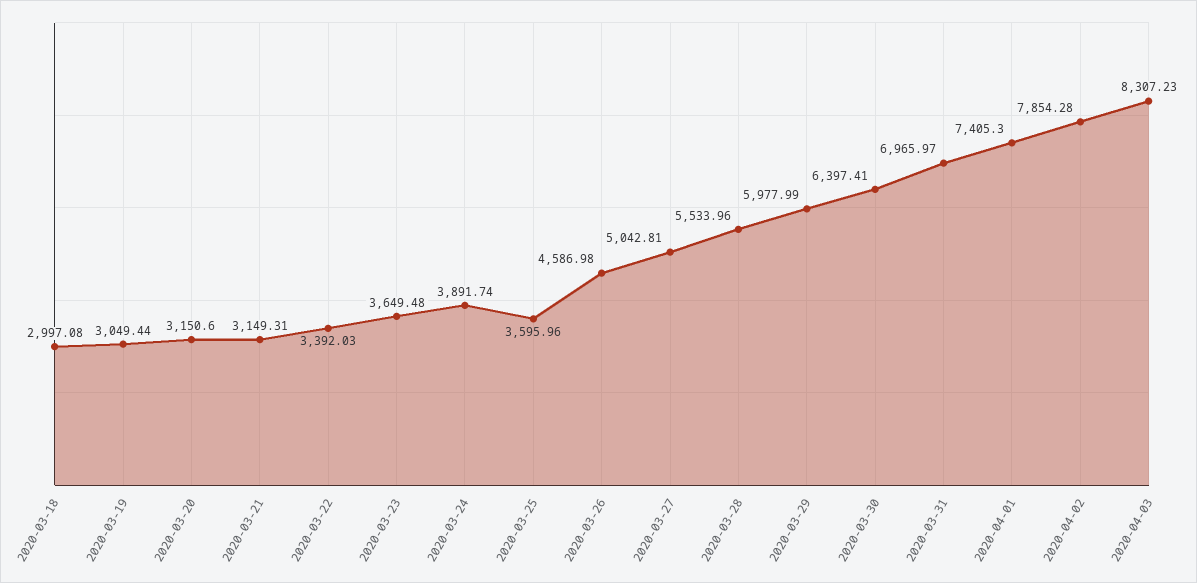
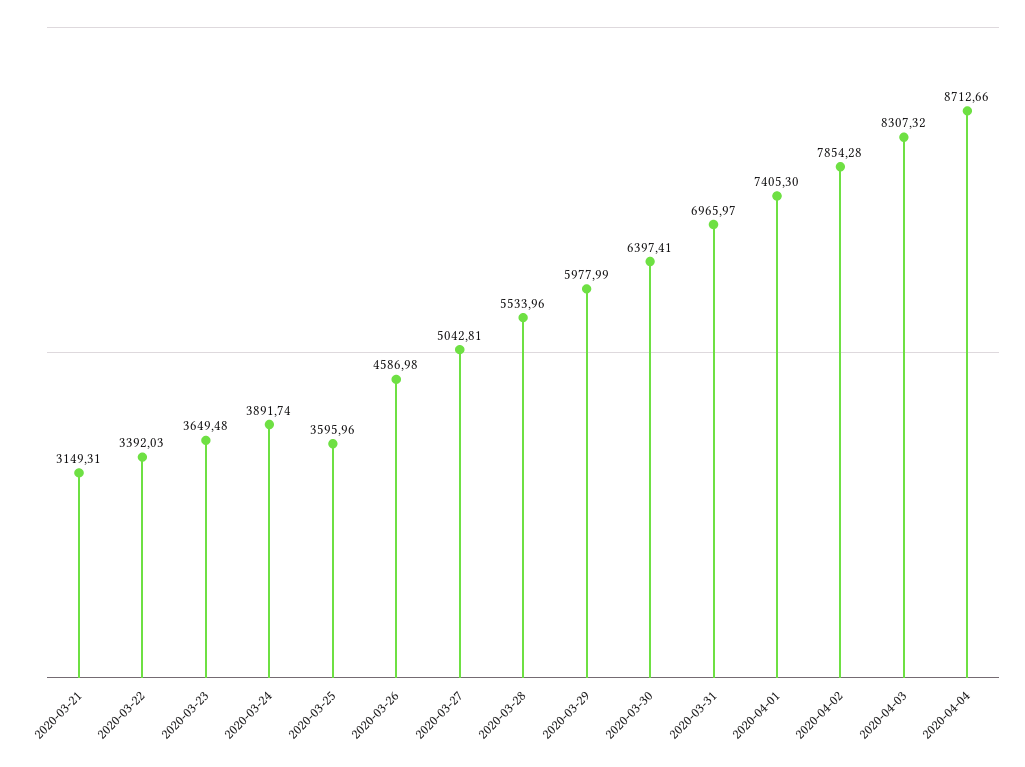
2020-03-18: 2997.08 -> none
2020-03-19: 3049.44 -> none
2020-03-20: 3150.6 -> none
2020-04-03: 8307.23 -> 8307.32
2020-04-04: none -> 8712.66

